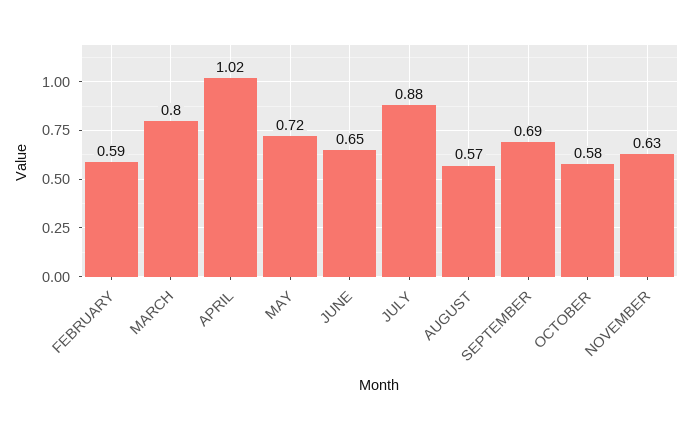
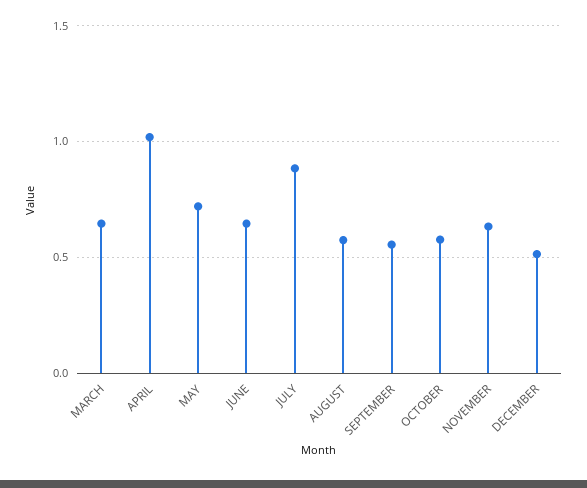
FEBRUARY: 0.59 -> none
MARCH: 0.8 -> 0.65
SEPTEMBER: 0.69 -> 0.55
DECEMBER: none -> 0.5

